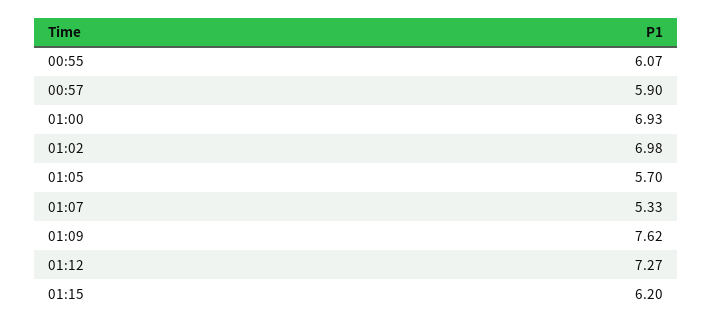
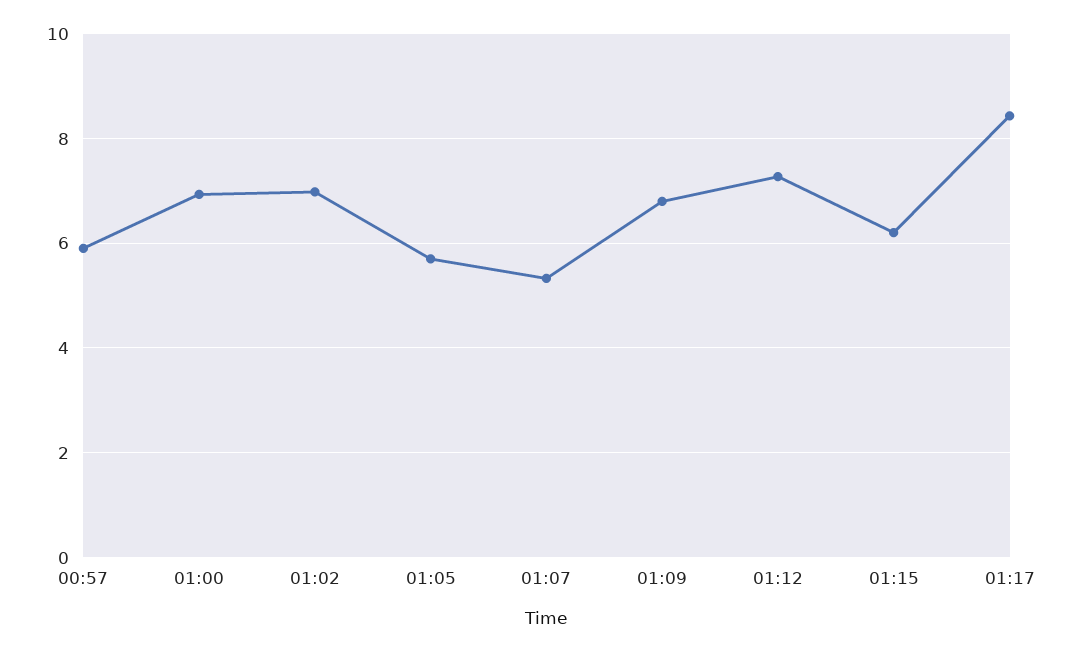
00:55: 6.07 -> none
01:09: 7.62 -> 6.8
01:17: none -> 8.4

